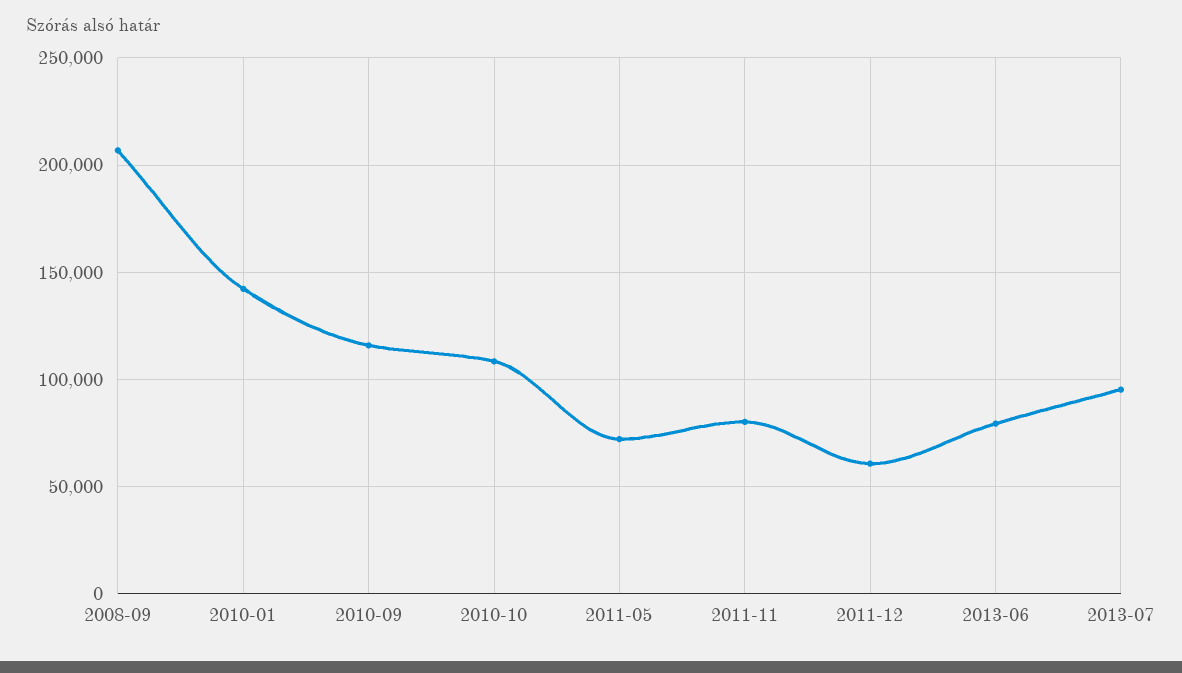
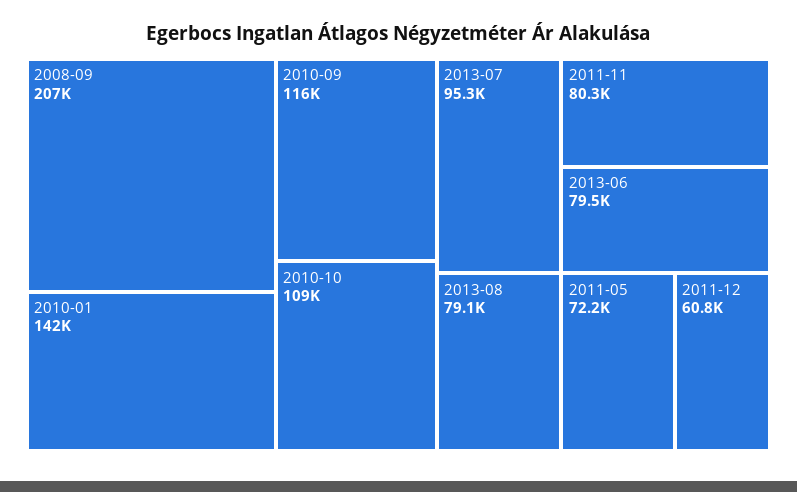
2013-08: none -> 79100

